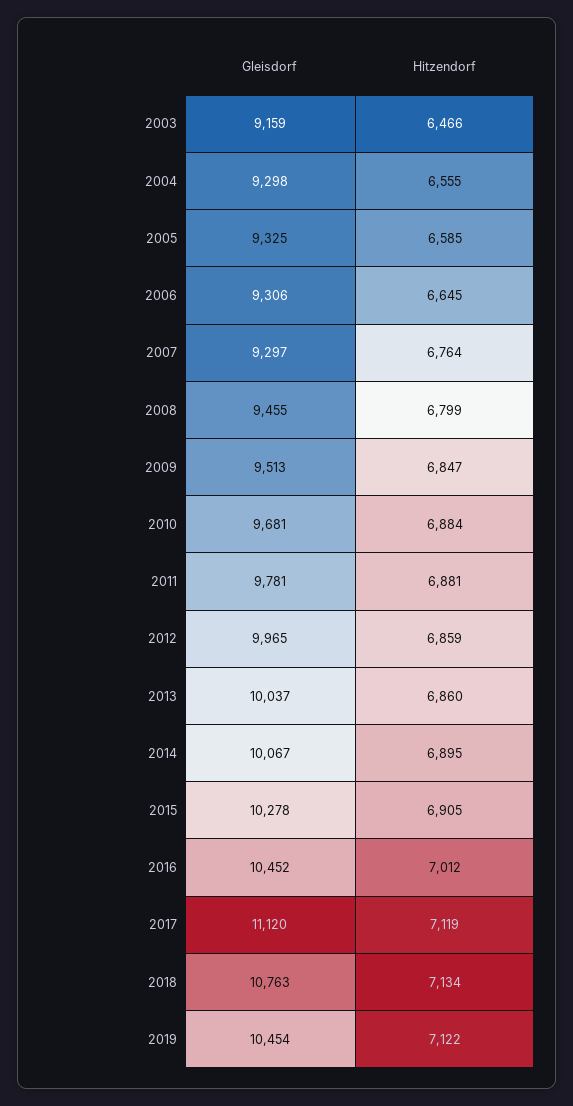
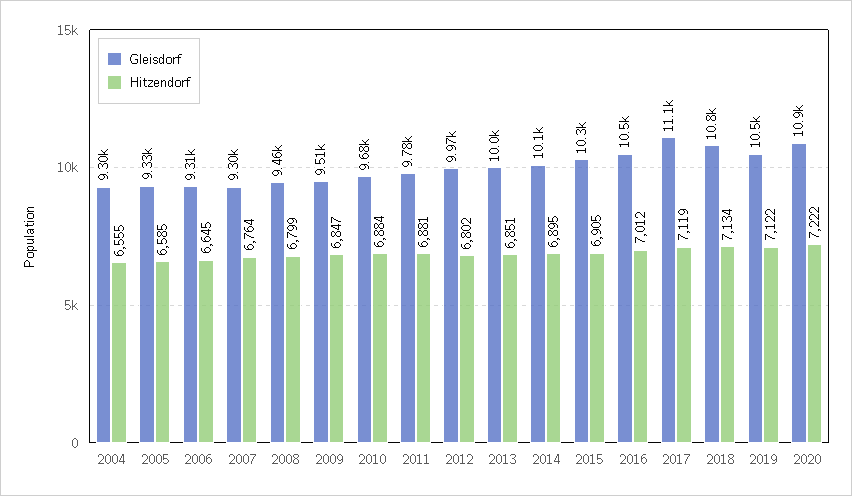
Gleisdorf, 2003: 9159 -> none
Hitzendorf, 2003: 6466 -> none
Hitzendorf, 2012: 6859 -> 6802
Hitzendorf, 2013: 6860 -> 6851
Gleisdorf, 2020: none -> 10900
Hitzendorf, 2020: none -> 7222

